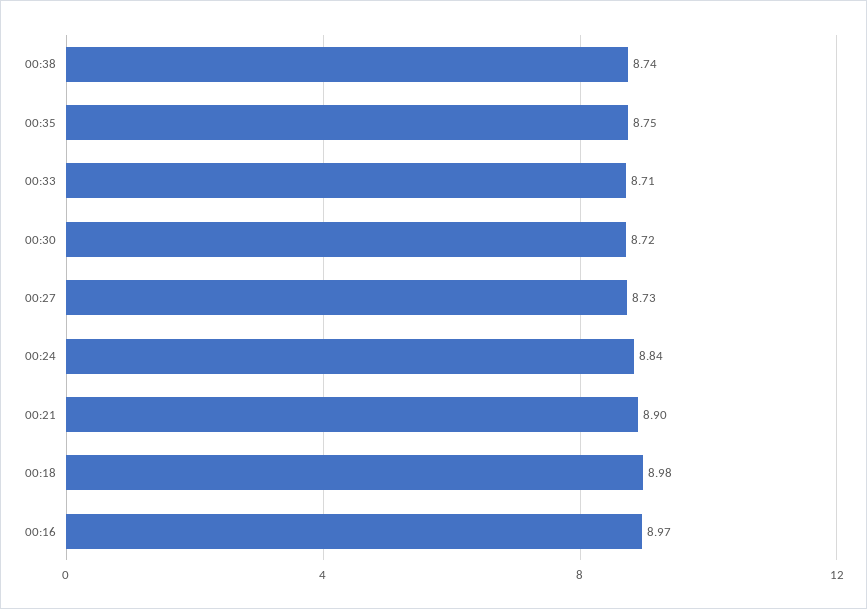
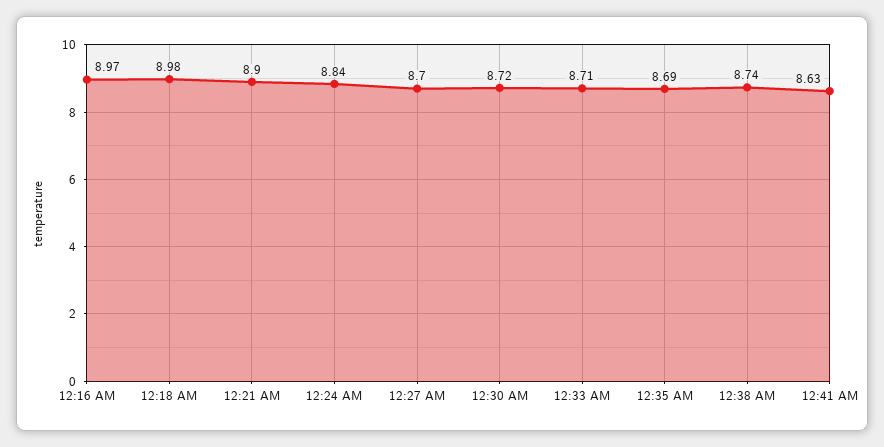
00:35: 8.75 -> 8.69
00:27: 8.73 -> 8.7
12:41 AM: none -> 8.63

